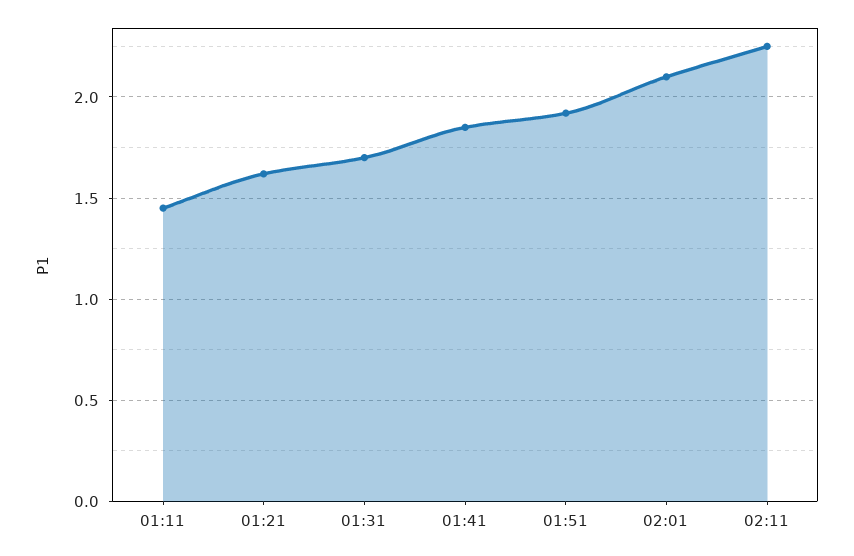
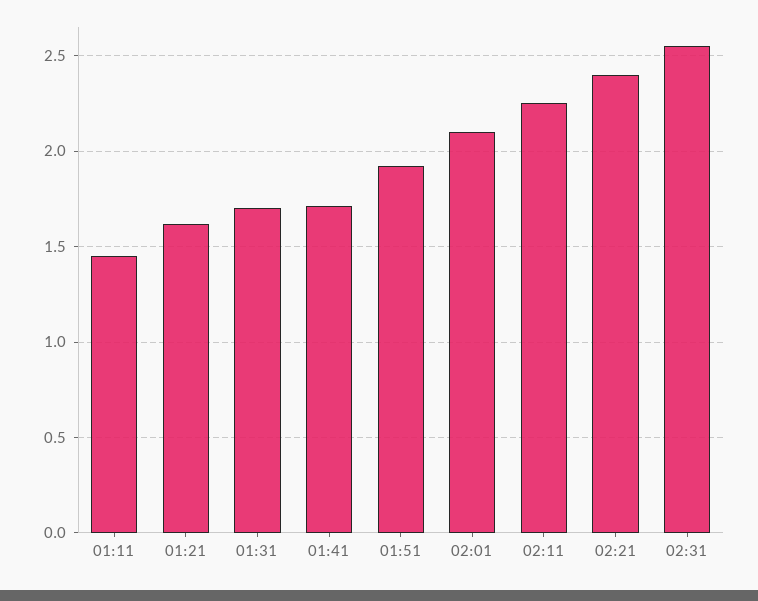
01:41: 1.85 -> 1.7
02:21: none -> 2.4
02:31: none -> 2.55

